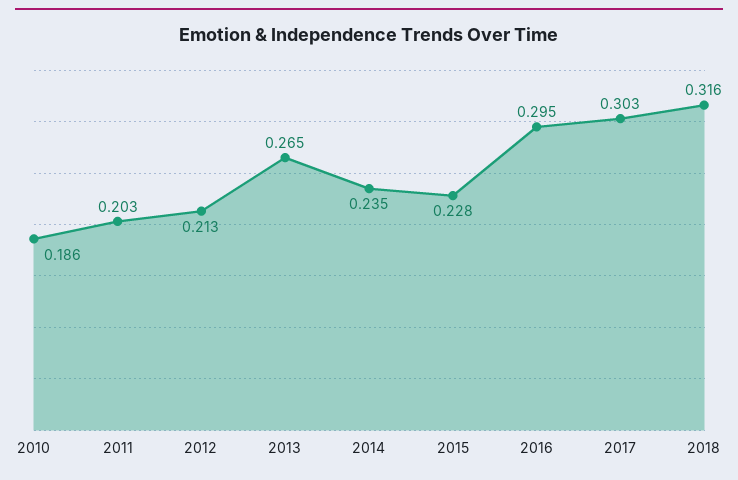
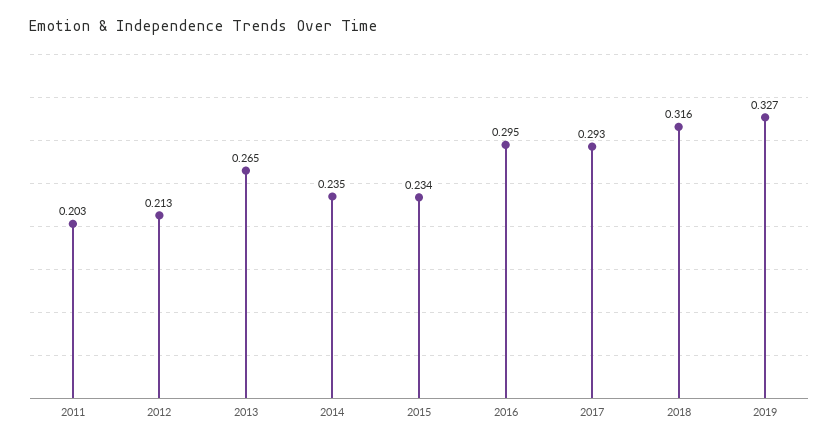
2010: 0.186 -> none
2015: 0.228 -> 0.234
2017: 0.303 -> 0.293
2019: none -> 0.327

